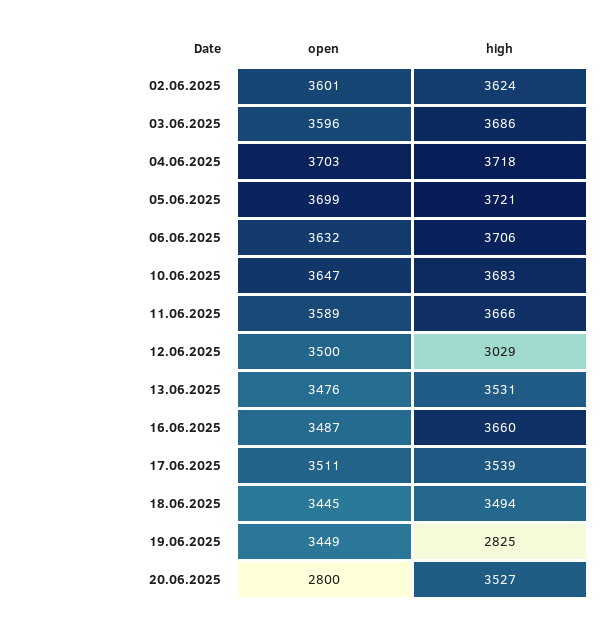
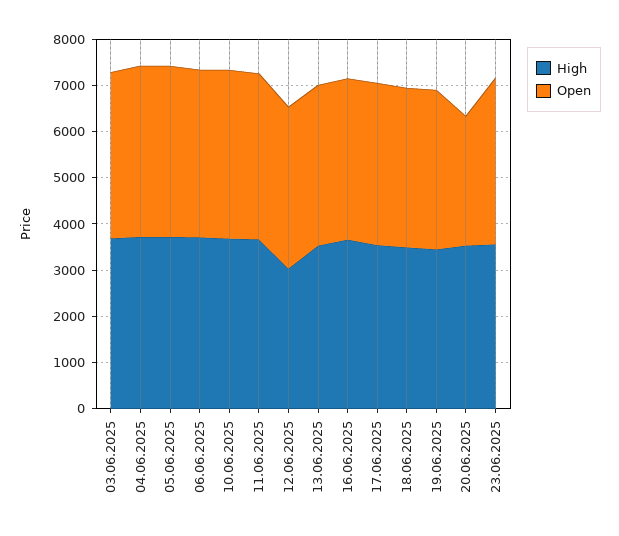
open, 02.06.2025: 3601 -> none
high, 02.06.2025: 3624 -> none
high, 19.06.2025: 2825 -> 3400
high, 23.06.2025: none -> 3600
open, 23.06.2025: none -> 3600

